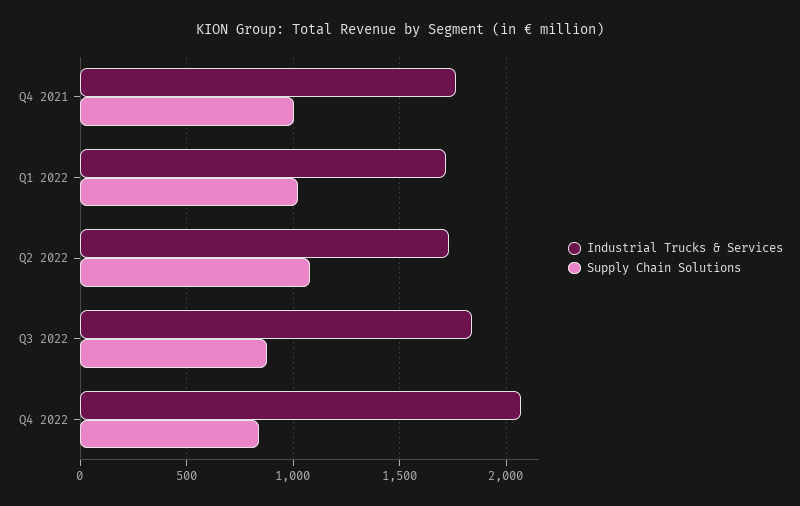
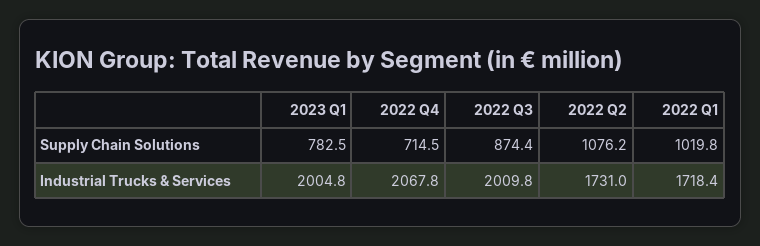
Industrial Trucks & Services, Q4 2021: 1750 -> none
Supply Chain Solutions, Q4 2021: 1000 -> none
Industrial Trucks & Services, Q3 2022: 1850 -> 2009.8
Supply Chain Solutions, Q4 2022: 850 -> 714.5
Supply Chain Solutions, 2023 Q1: none -> 782.5
Industrial Trucks & Services, 2023 Q1: none -> 2004.8

